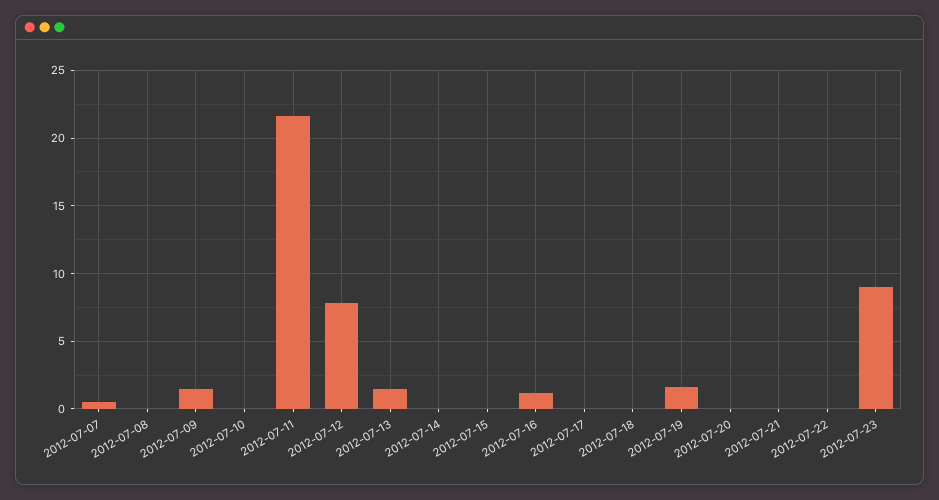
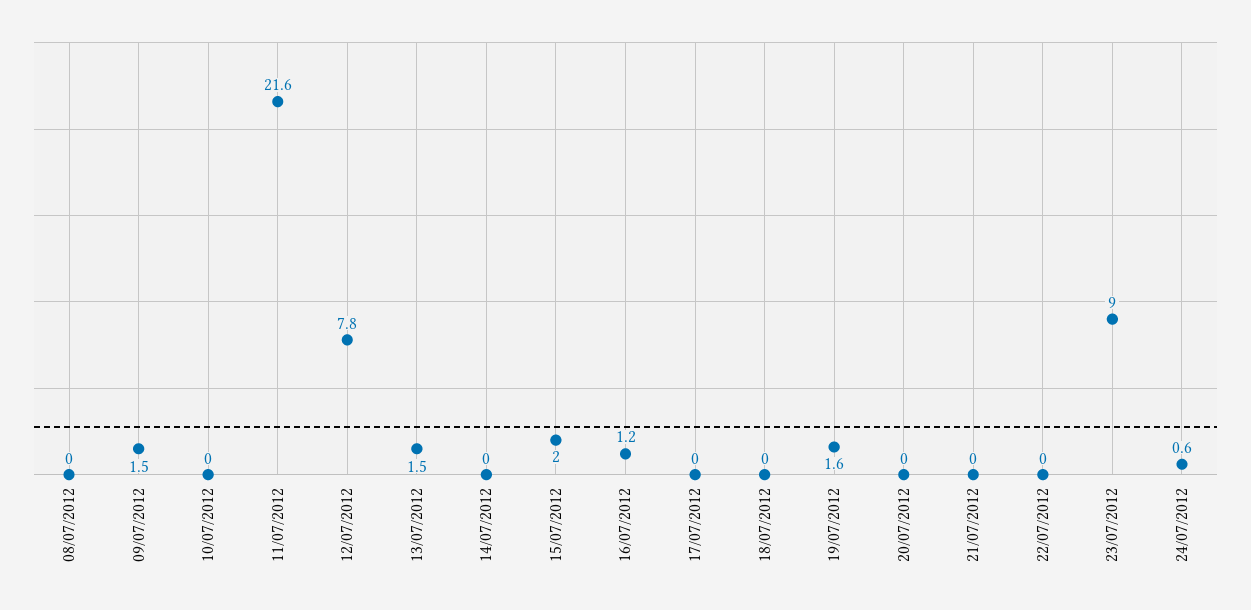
2012-07-07: 0.5 -> none
2012-07-15: 0 -> 2
24/07/2012: none -> 0.6

